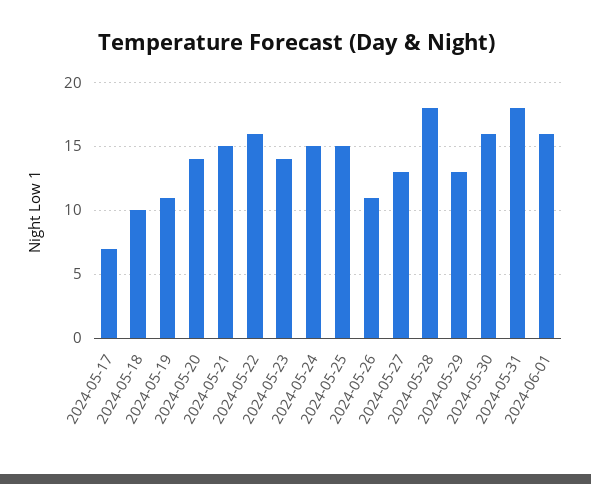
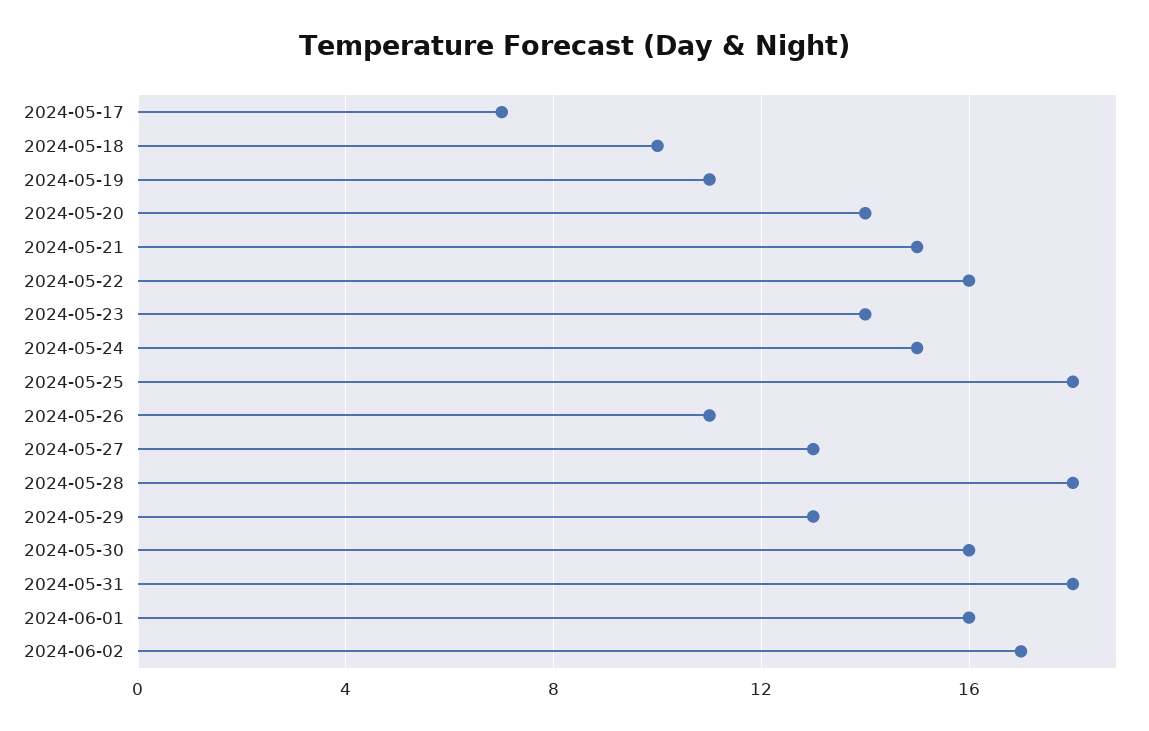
2024-05-25: 15 -> 18
2024-06-02: none -> 17

